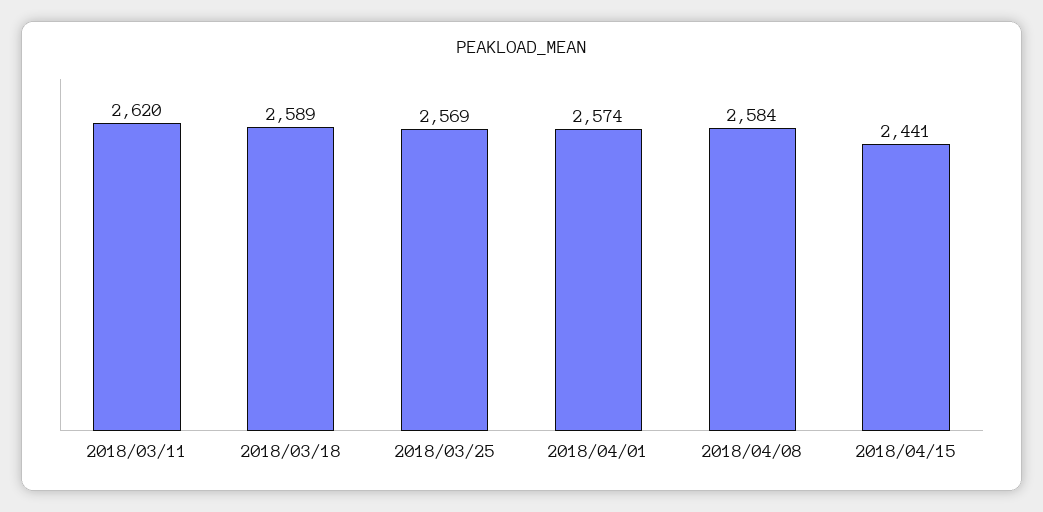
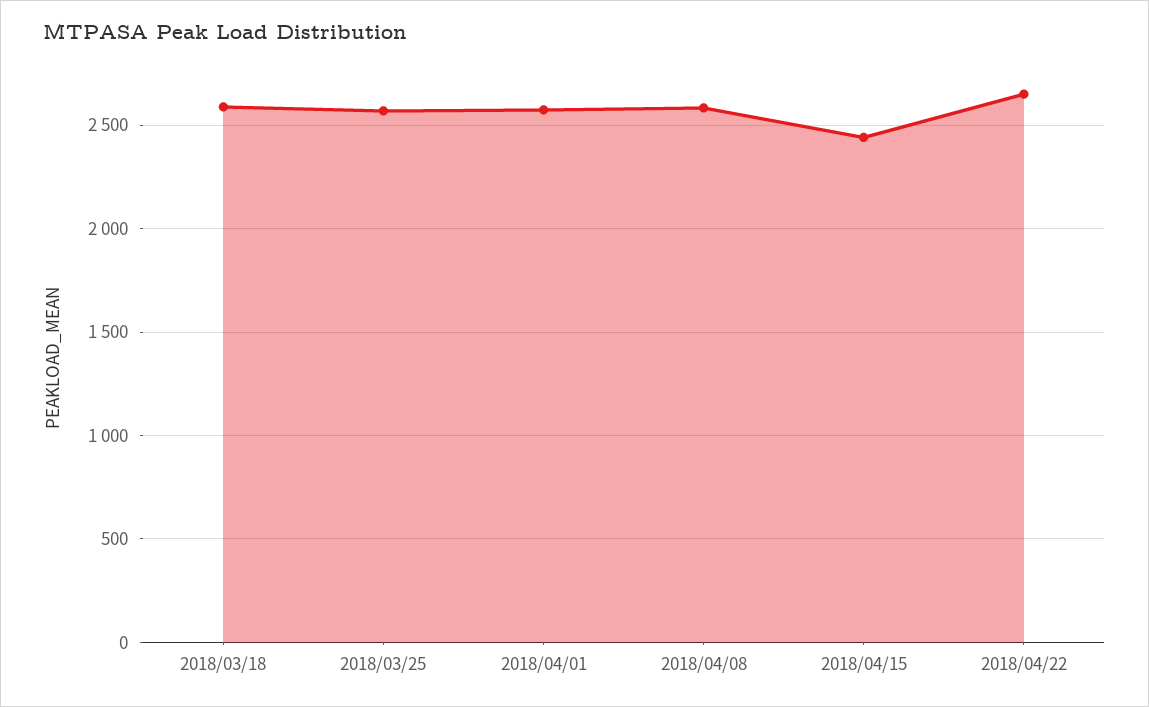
2018/03/11: 2620 -> none
2018/04/22: none -> 2650

